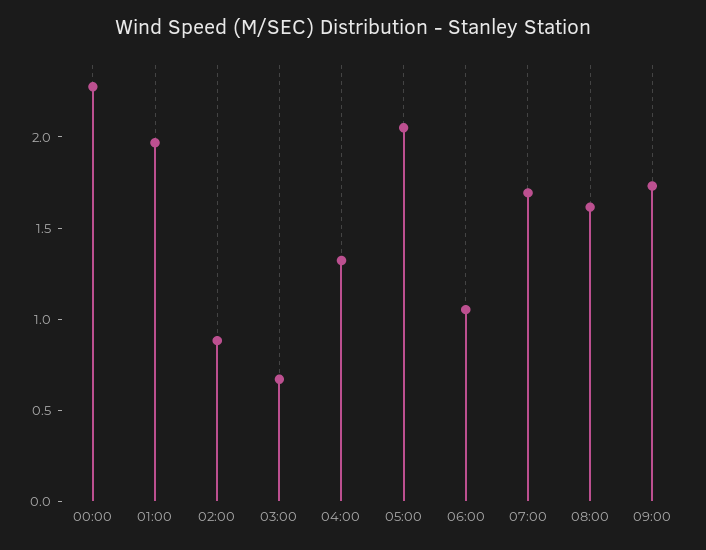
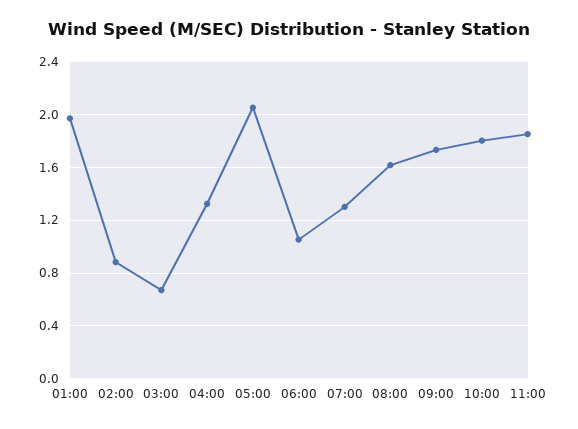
00:00: 2.3 -> none
07:00: 1.7 -> 1.3
10:00: none -> 1.8
11:00: none -> 1.85

